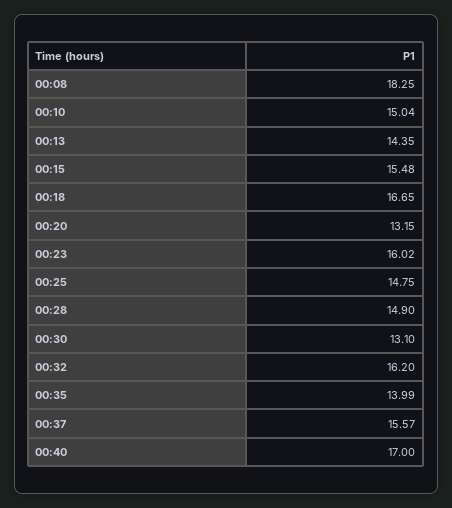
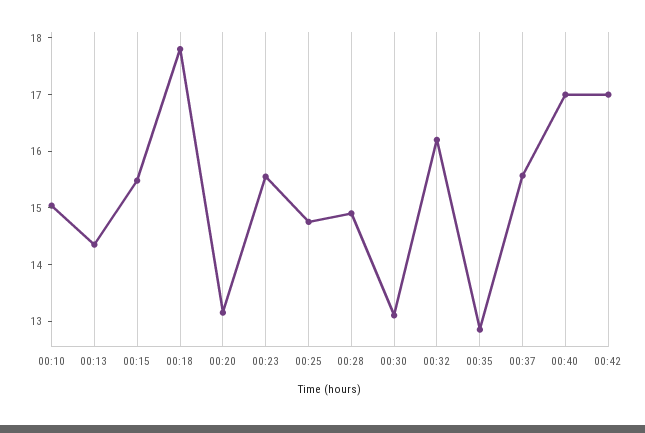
00:08: 18.25 -> none
00:18: 16.65 -> 17.8
00:23: 16.02 -> 15.6
00:35: 13.99 -> 12.8
00:42: none -> 17

